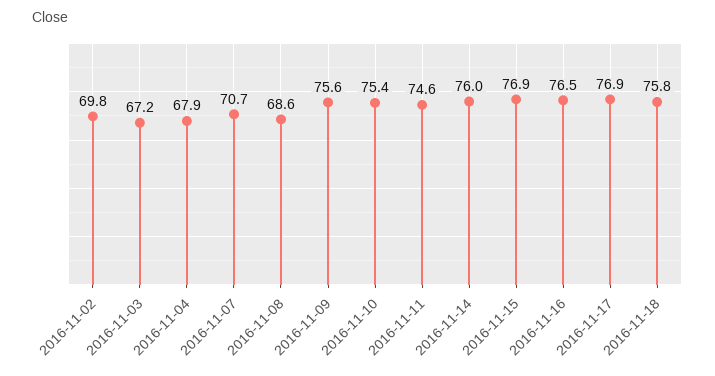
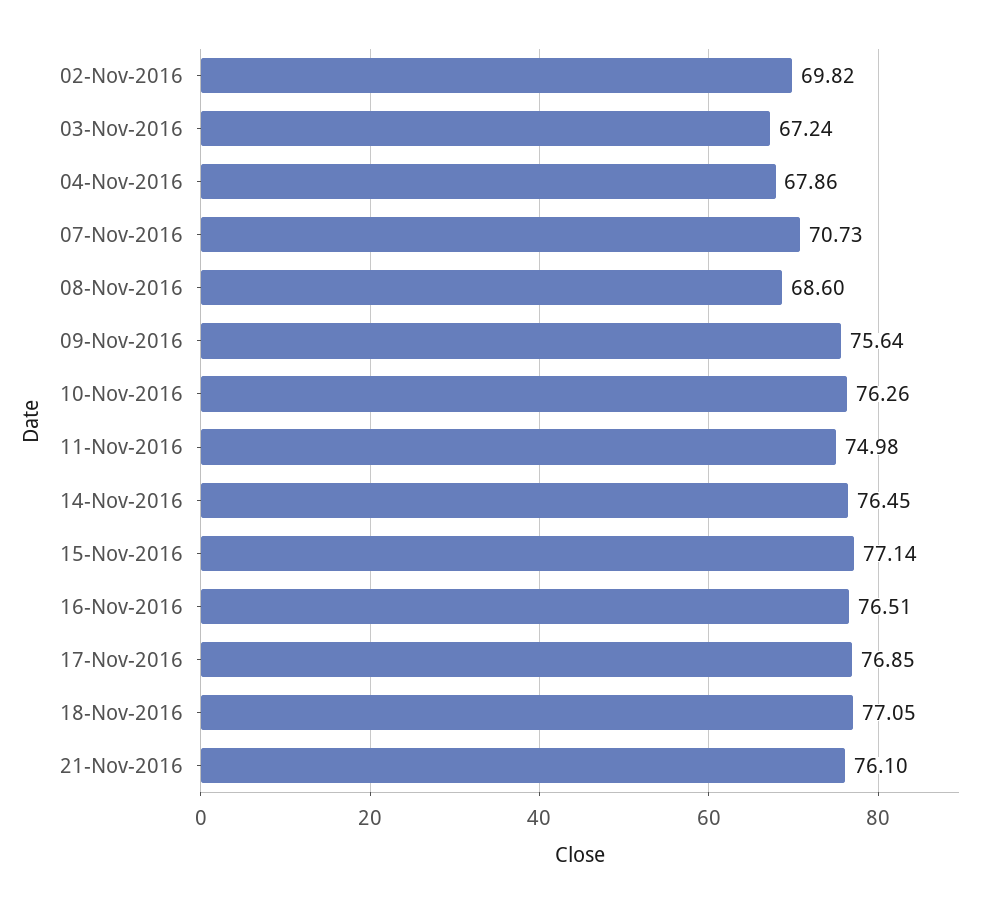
2016-11-10: 75.4 -> 76.26
2016-11-11: 74.6 -> 74.98
2016-11-14: 76 -> 76.45
2016-11-15: 76.9 -> 77.14
2016-11-18: 75.8 -> 77.05
21-Nov-2016: none -> 76.1

